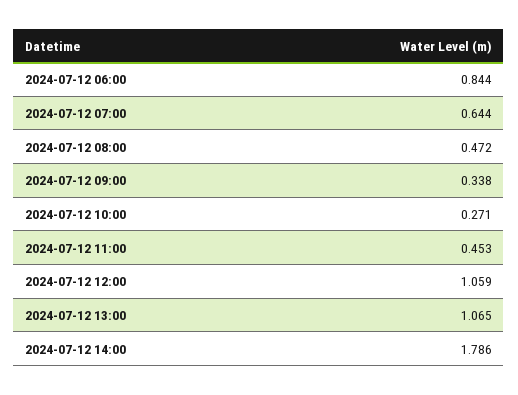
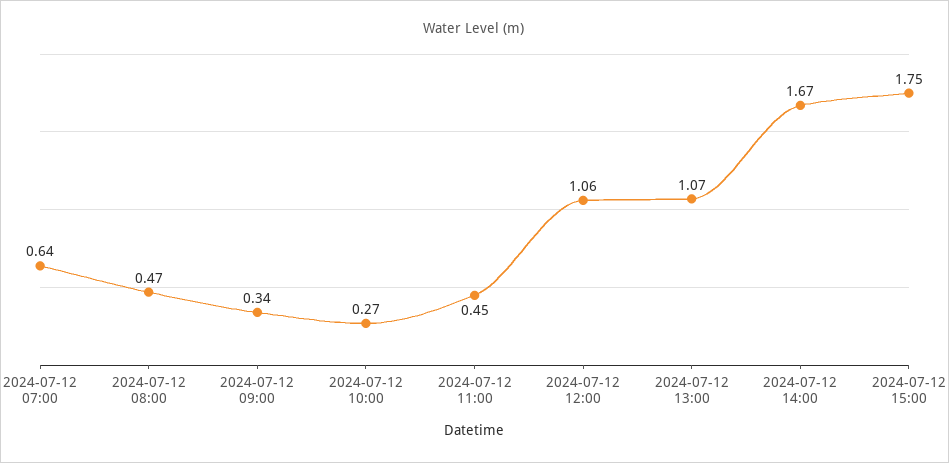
2024-07-12 06:00: 0.844 -> none
2024-07-12 14:00: 1.786 -> 1.67
2024-07-12 15:00: none -> 1.75

